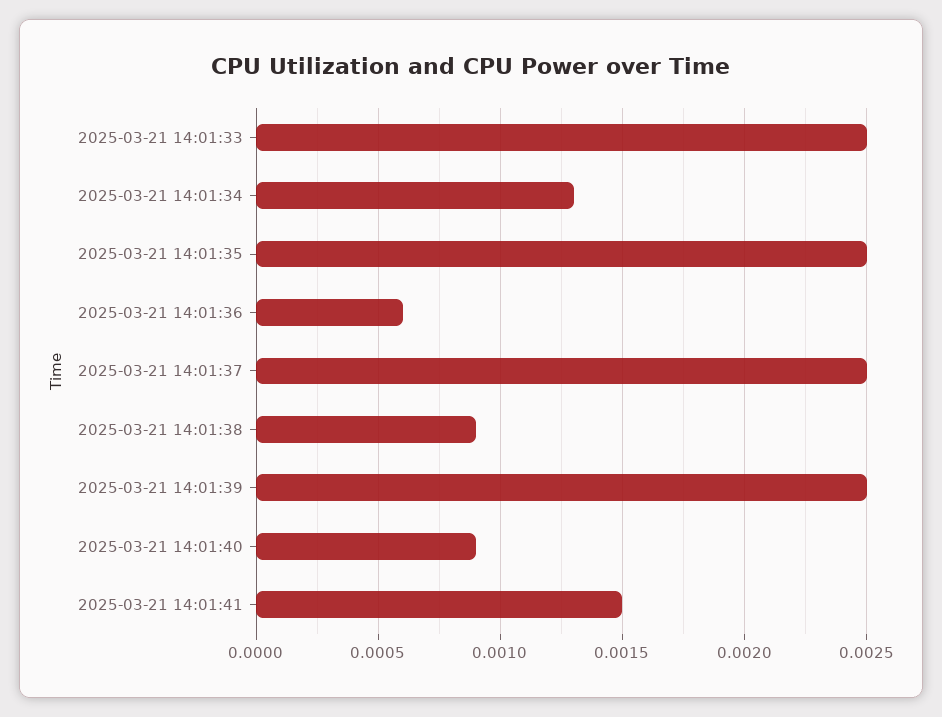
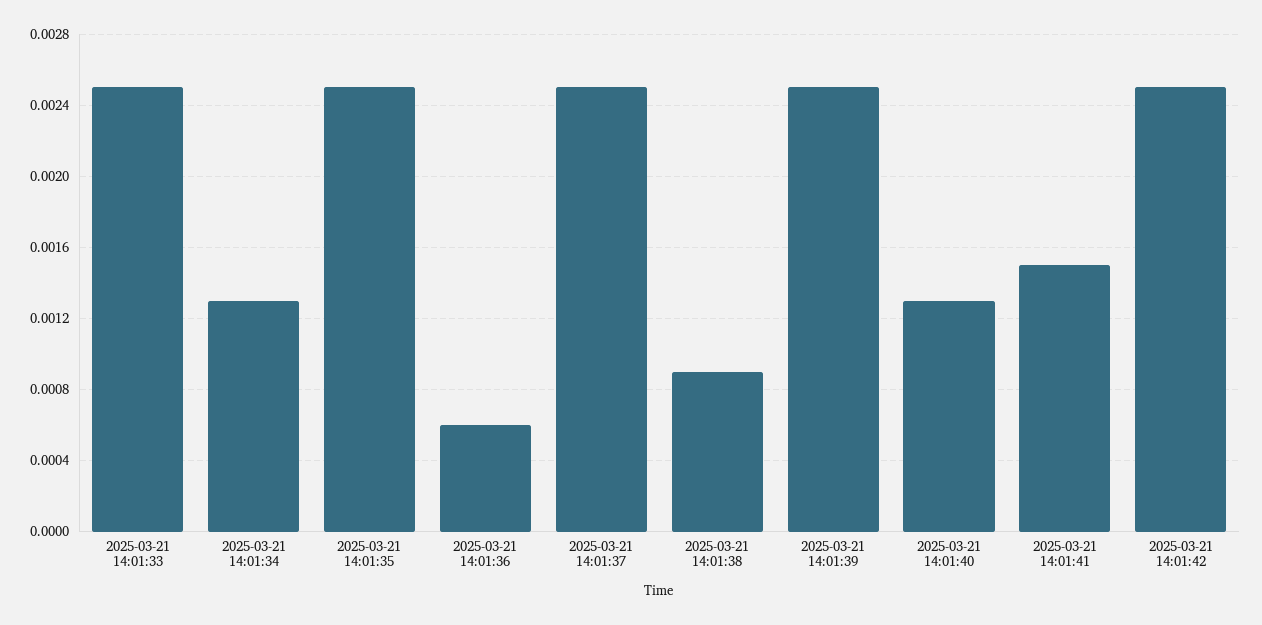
2025-03-21 14:01:40: 0.0009 -> 0.0013
2025-03-21 14:01:42: none -> 0.0025

